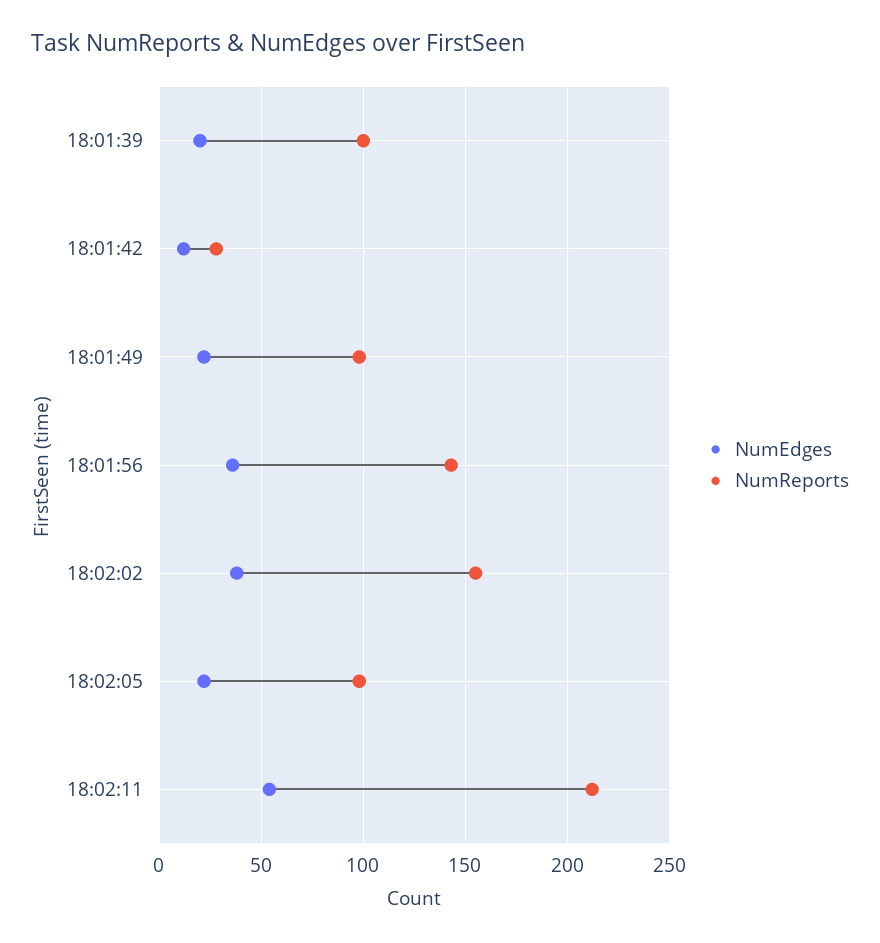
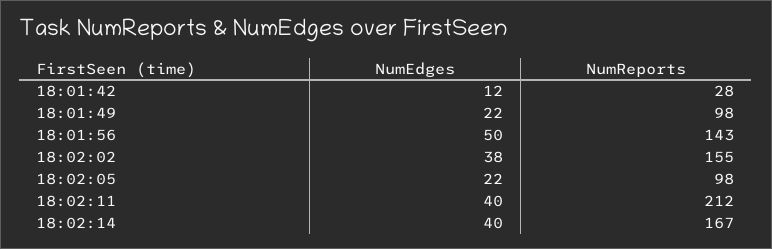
NumEdges, 18:01:39: 20 -> none
NumReports, 18:01:39: 100 -> none
NumEdges, 18:01:56: 35 -> 50
NumEdges, 18:02:11: 55 -> 40
NumEdges, 18:02:14: none -> 40
NumReports, 18:02:14: none -> 167

